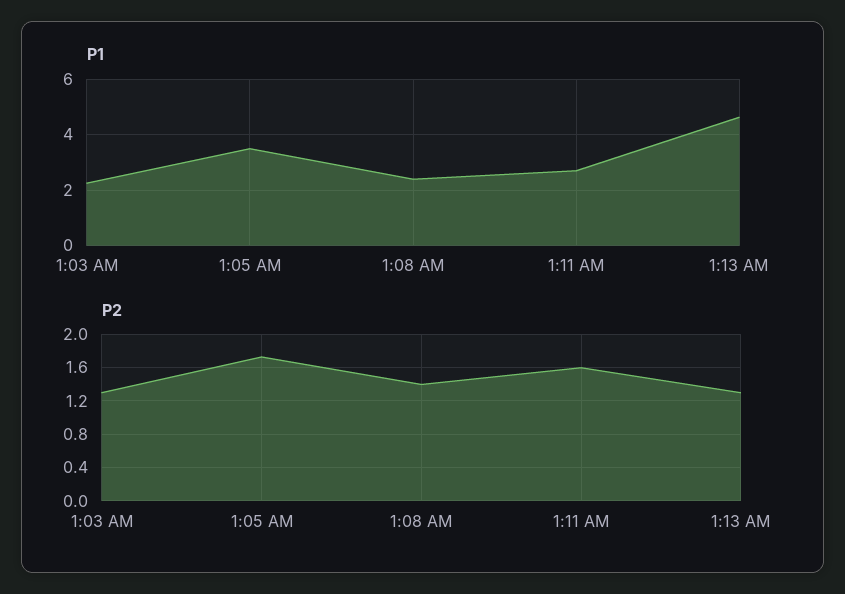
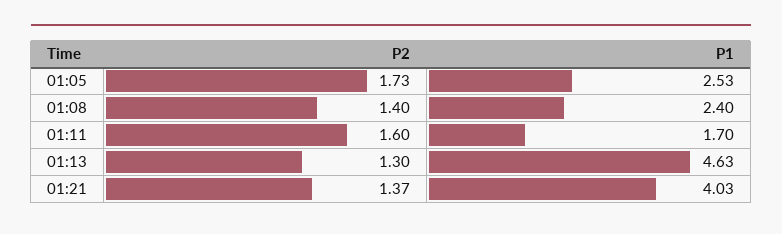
P1, 1:03 AM: 2.25 -> none
P1, 1:05 AM: 3.5 -> 2.53
P1, 1:11 AM: 2.75 -> 1.7
P2, 1:03 AM: 1.3 -> none
P2, 01:21: none -> 1.37
P1, 01:21: none -> 4.03

